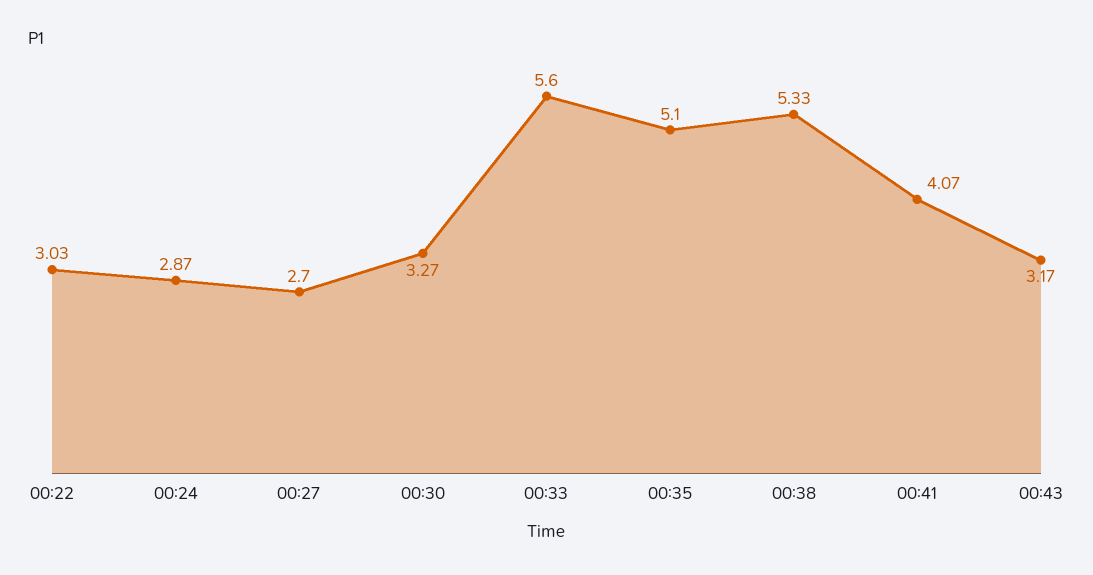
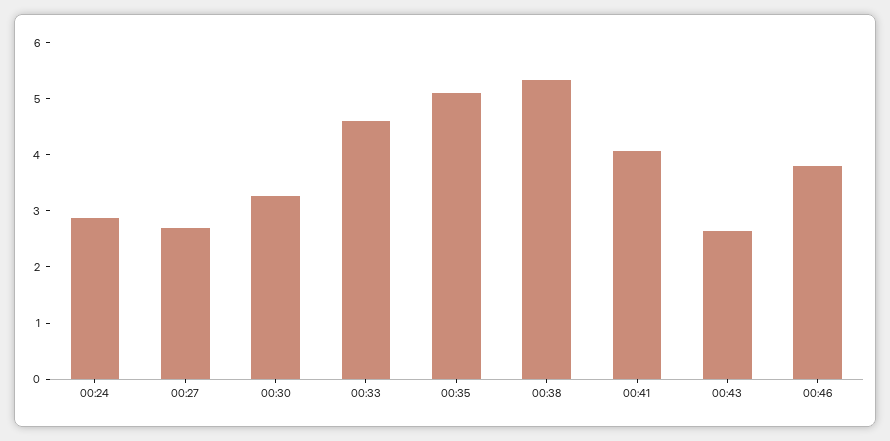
00:22: 3.03 -> none
00:33: 5.6 -> 4.6
00:43: 3.17 -> 2.6
00:46: none -> 3.8

